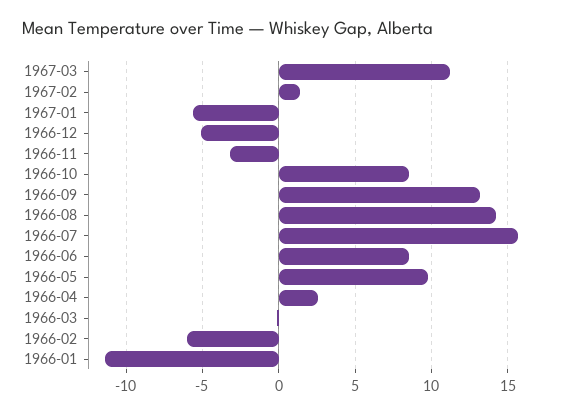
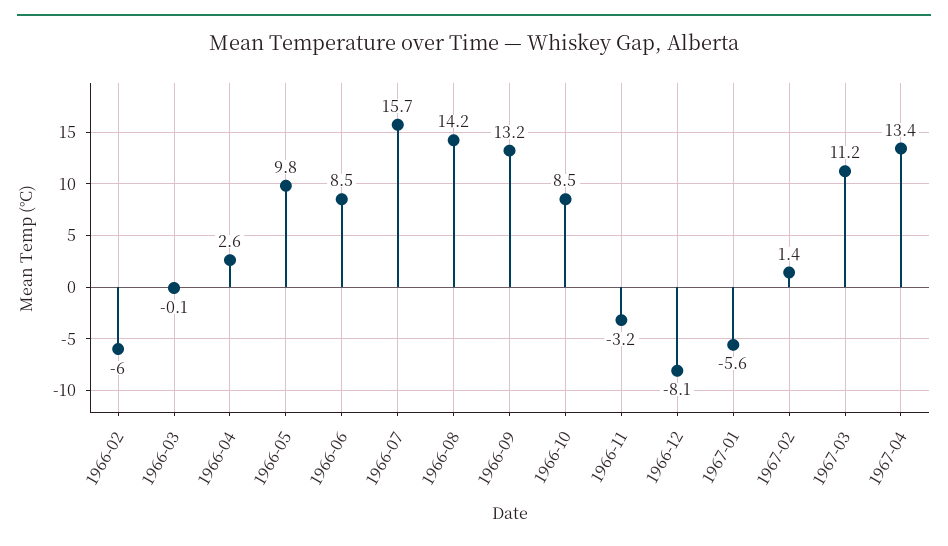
1966-12: -5 -> -8.1
1966-01: -11.5 -> none
1967-04: none -> 13.4

